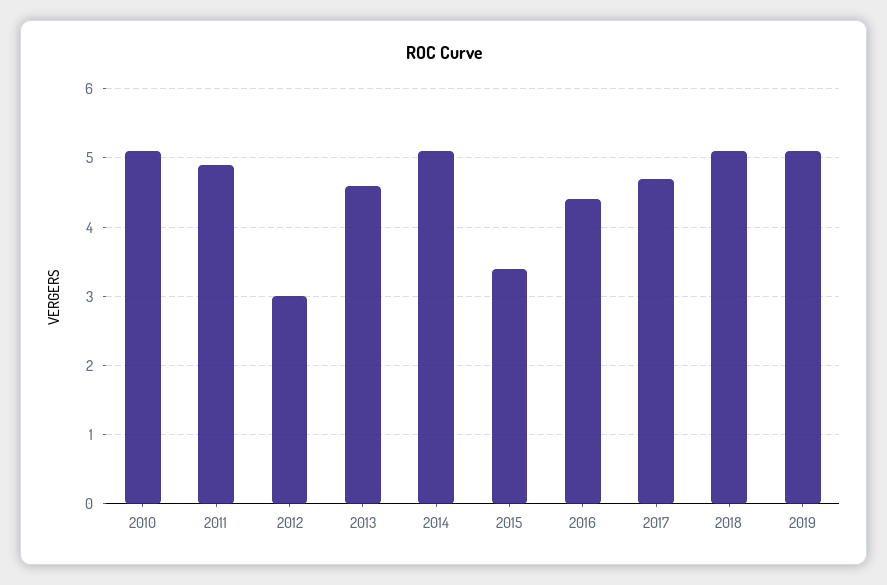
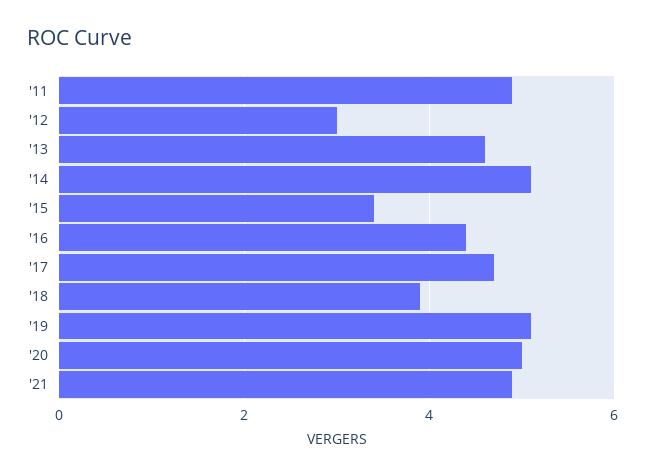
2010: 5.1 -> none
2018: 5.1 -> 4
'20: none -> 5
'21: none -> 5

